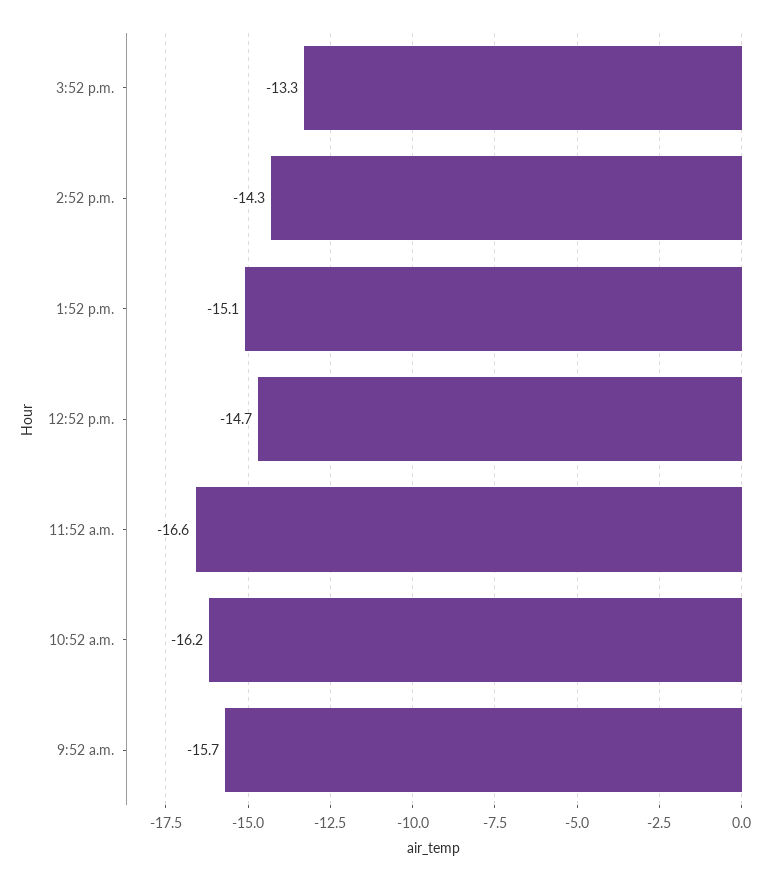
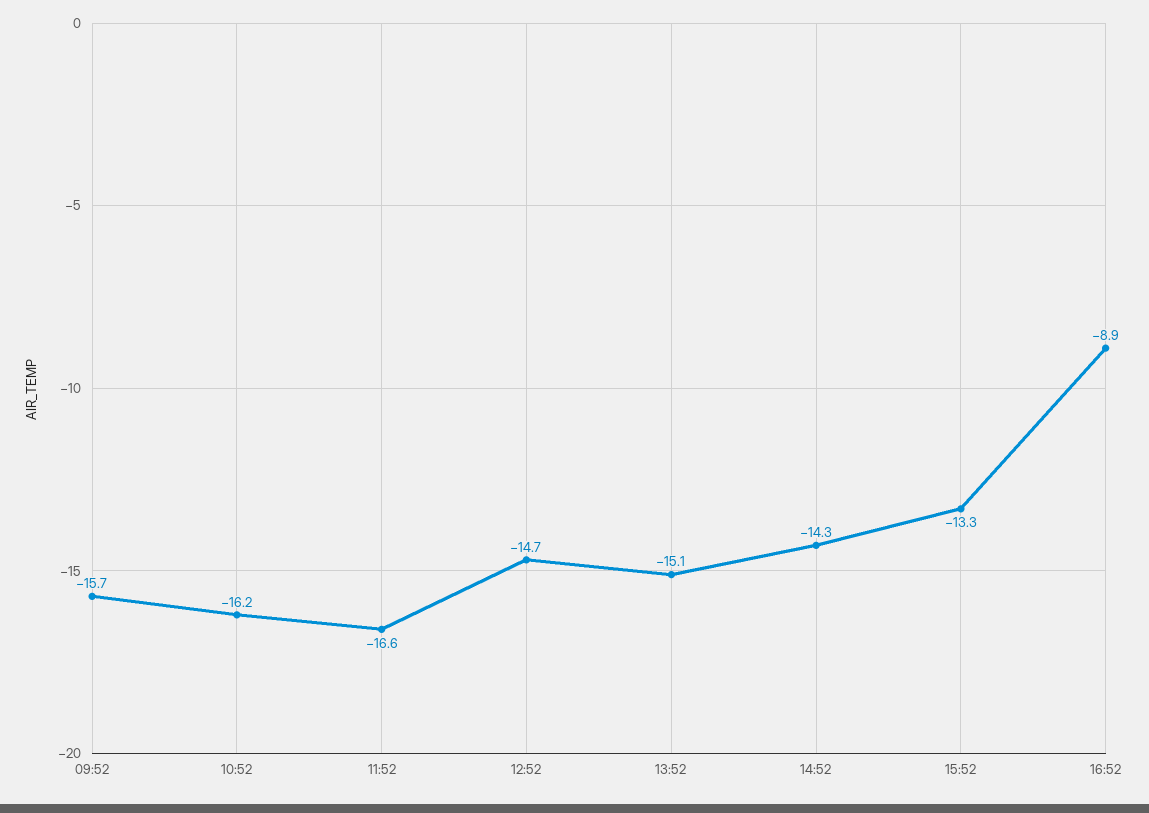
16:52: none -> -8.9

